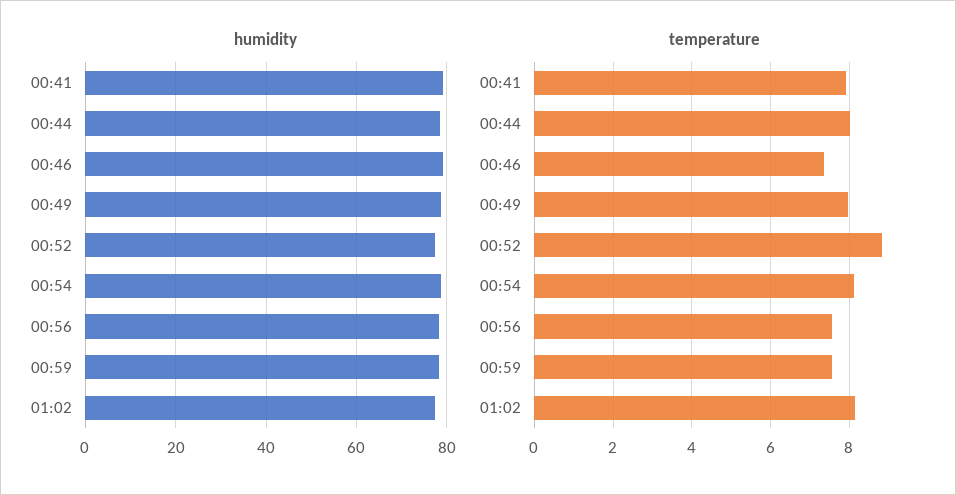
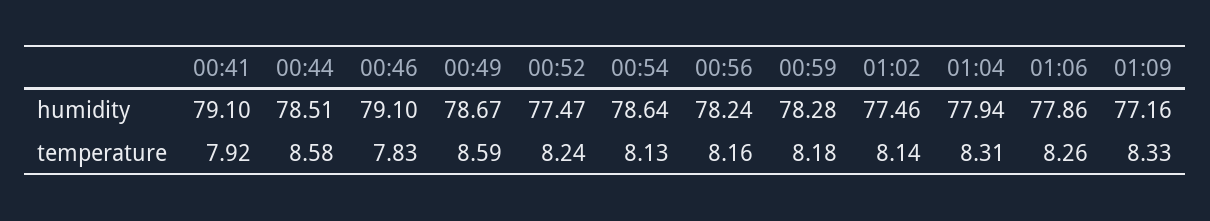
temperature, 00:44: 8 -> 8.58
temperature, 00:46: 7.4 -> 7.83
temperature, 00:49: 8 -> 8.59
temperature, 00:52: 8.8 -> 8.24
temperature, 00:56: 7.6 -> 8.16
temperature, 00:59: 7.6 -> 8.18
humidity, 01:04: none -> 77.94
humidity, 01:06: none -> 77.86
humidity, 01:09: none -> 77.16
temperature, 01:04: none -> 8.31
temperature, 01:06: none -> 8.26
temperature, 01:09: none -> 8.33

